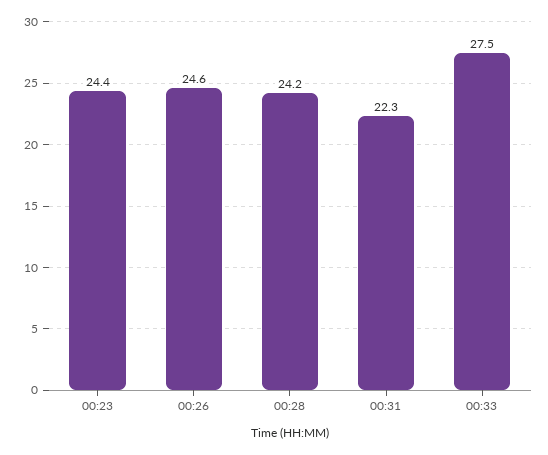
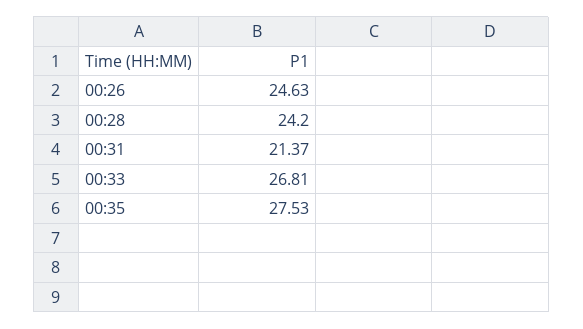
00:23: 24.4 -> none
00:31: 22.3 -> 21.37
00:33: 27.5 -> 26.81
00:35: none -> 27.53

